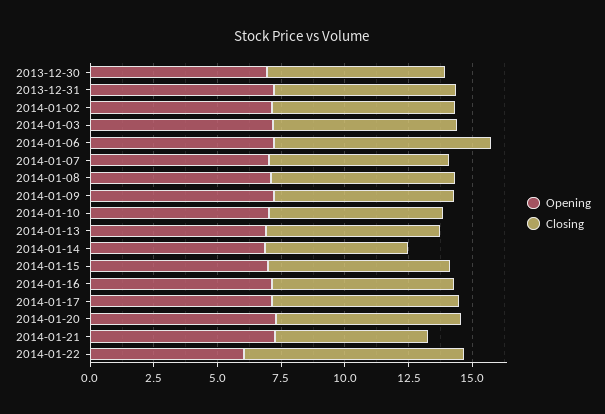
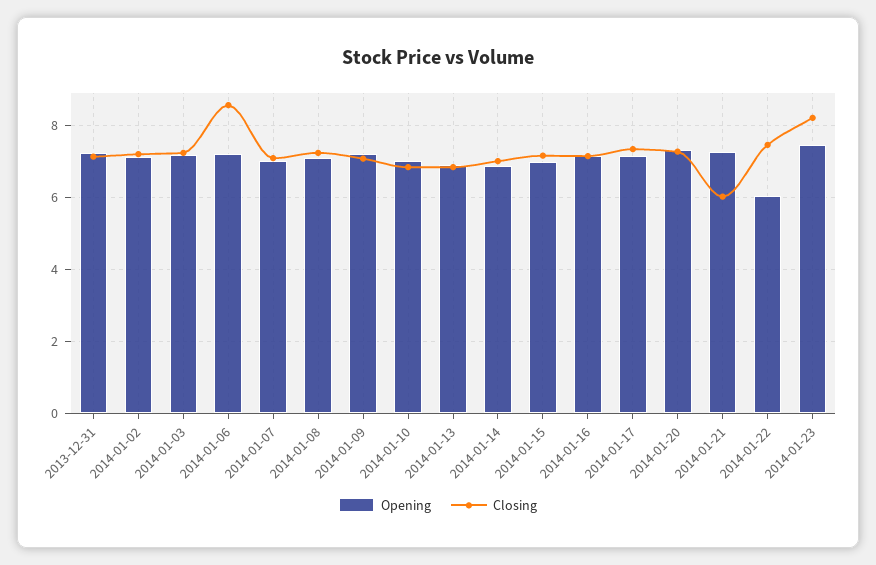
Opening, 2013-12-30: 7 -> none
Closing, 2013-12-30: 7 -> none
Closing, 2014-01-14: 5.5 -> 7
Closing, 2014-01-22: 8.5 -> 7.4
Opening, 2014-01-23: none -> 7.4
Closing, 2014-01-23: none -> 8.2

